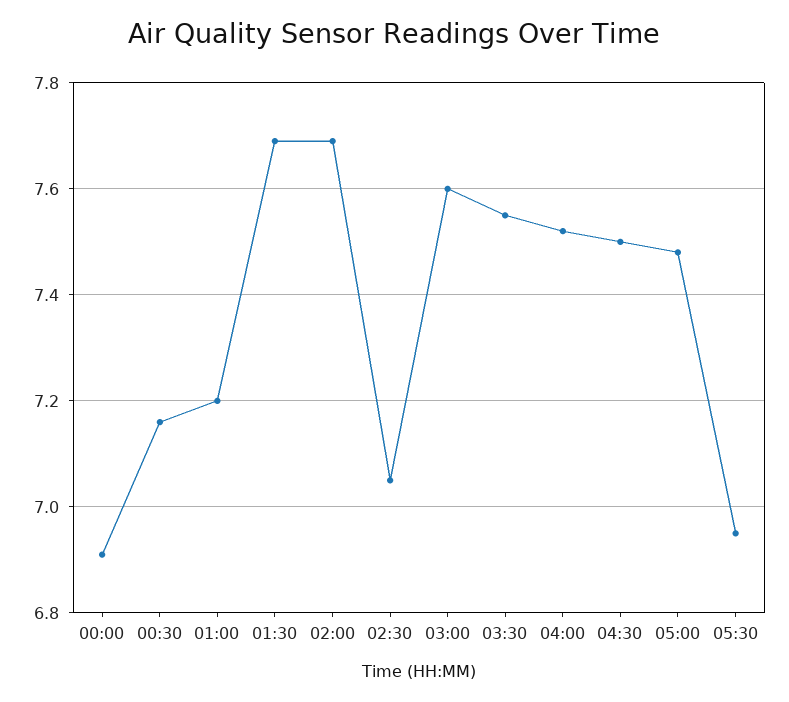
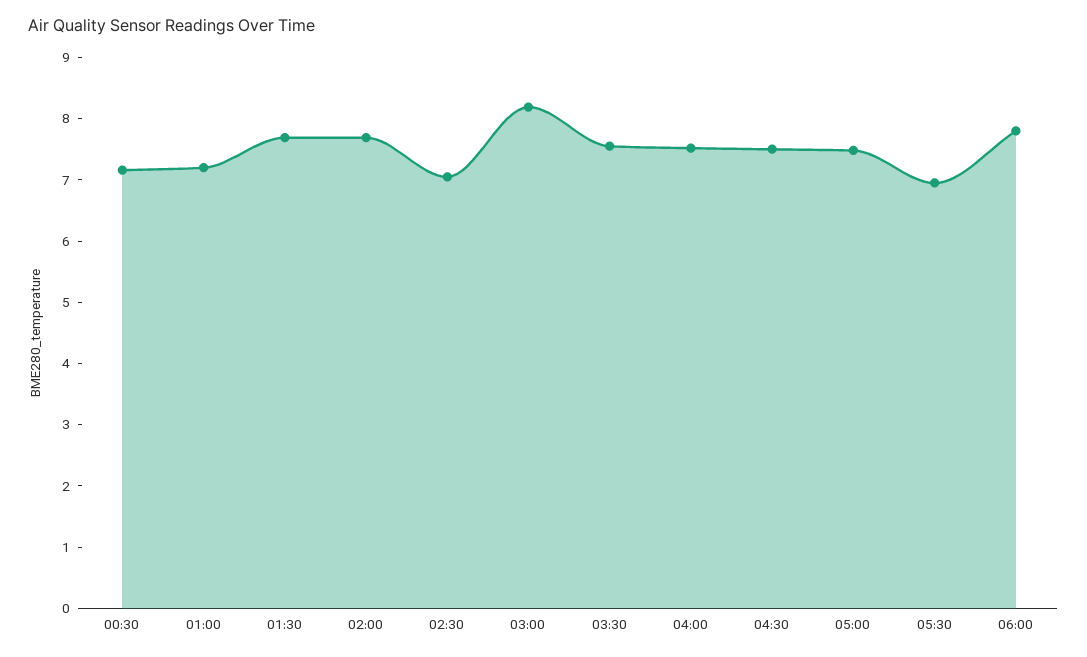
00:00: 6.9 -> none
03:00: 7.6 -> 8.2
06:00: none -> 7.8

